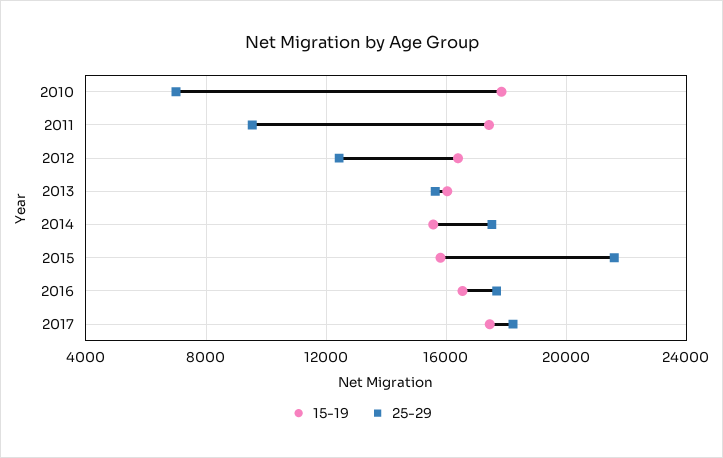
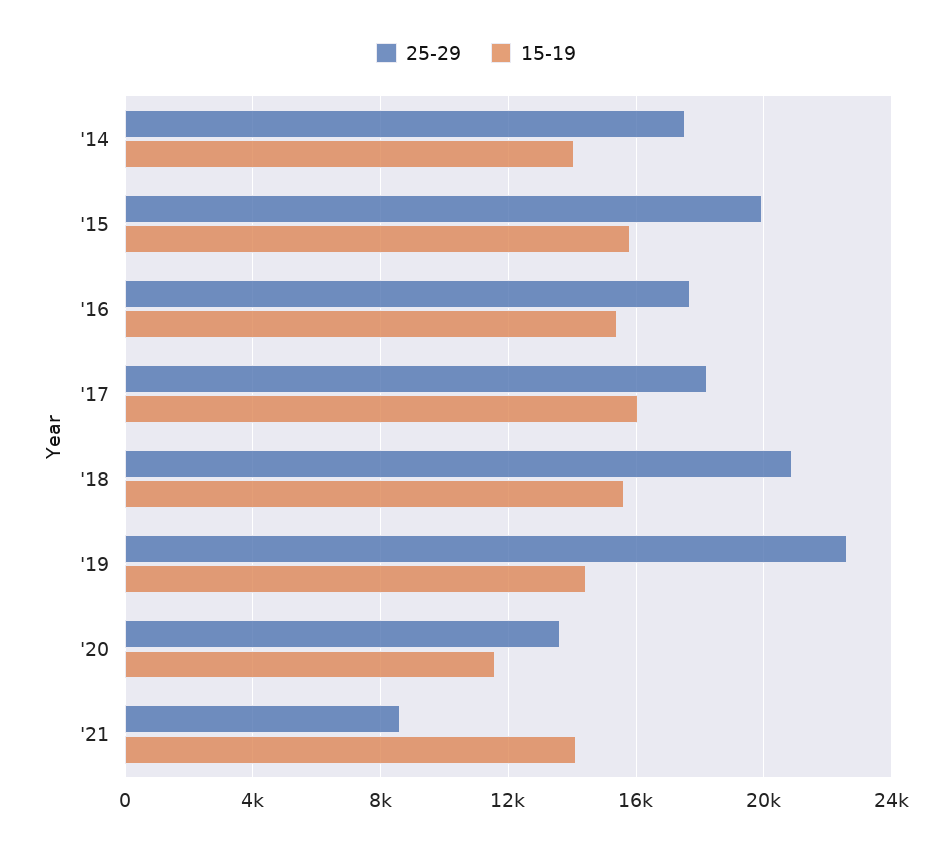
15-19, 2010: 18000 -> none
25-29, 2010: 7000 -> none
15-19, 2011: 17500 -> none
25-29, 2011: 9500 -> none
15-19, 2012: 16500 -> none
25-29, 2012: 12500 -> none
15-19, 2013: 16000 -> none
25-29, 2013: 15500 -> none
15-19, 2014: 15500 -> 14000
25-29, 2015: 21500 -> 20000
15-19, 2016: 16500 -> 15500
15-19, 2017: 17500 -> 16000
25-29, '18: none -> 21000
15-19, '18: none -> 15500
25-29, '19: none -> 22500
15-19, '19: none -> 14500
25-29, '20: none -> 13500
15-19, '20: none -> 11500
25-29, '21: none -> 8500
15-19, '21: none -> 14000

